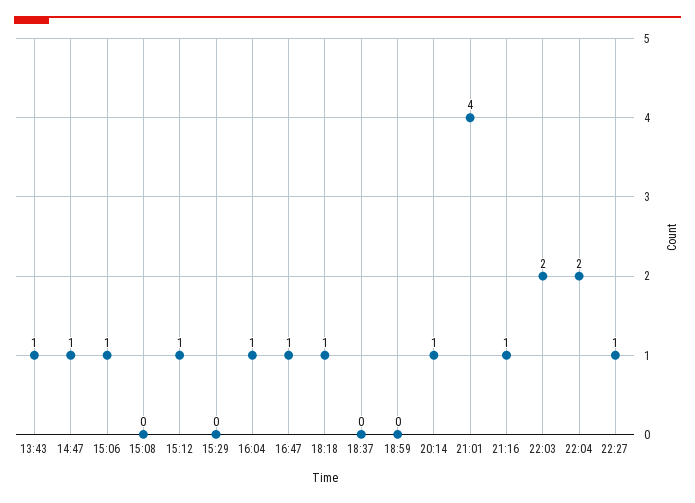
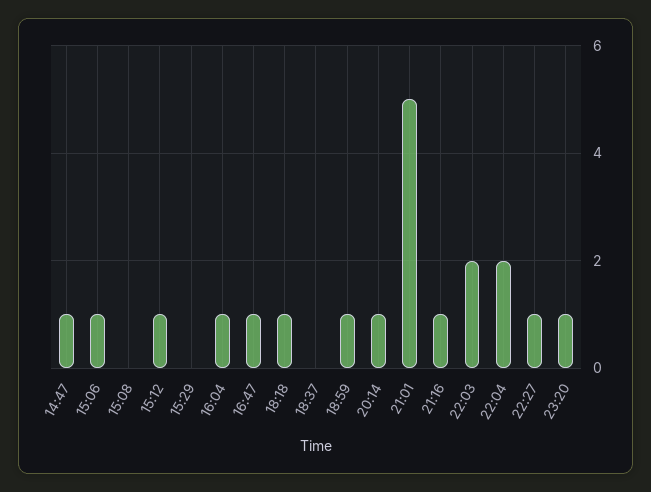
13:43: 1 -> none
18:59: 0 -> 1
21:01: 4 -> 5
23:20: none -> 1

